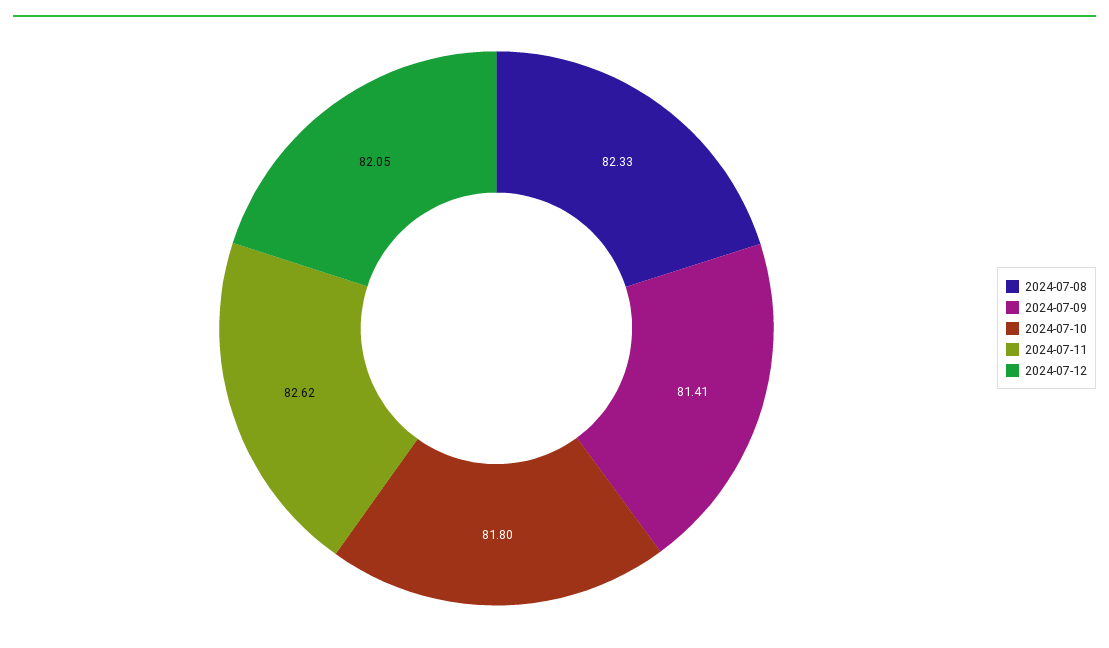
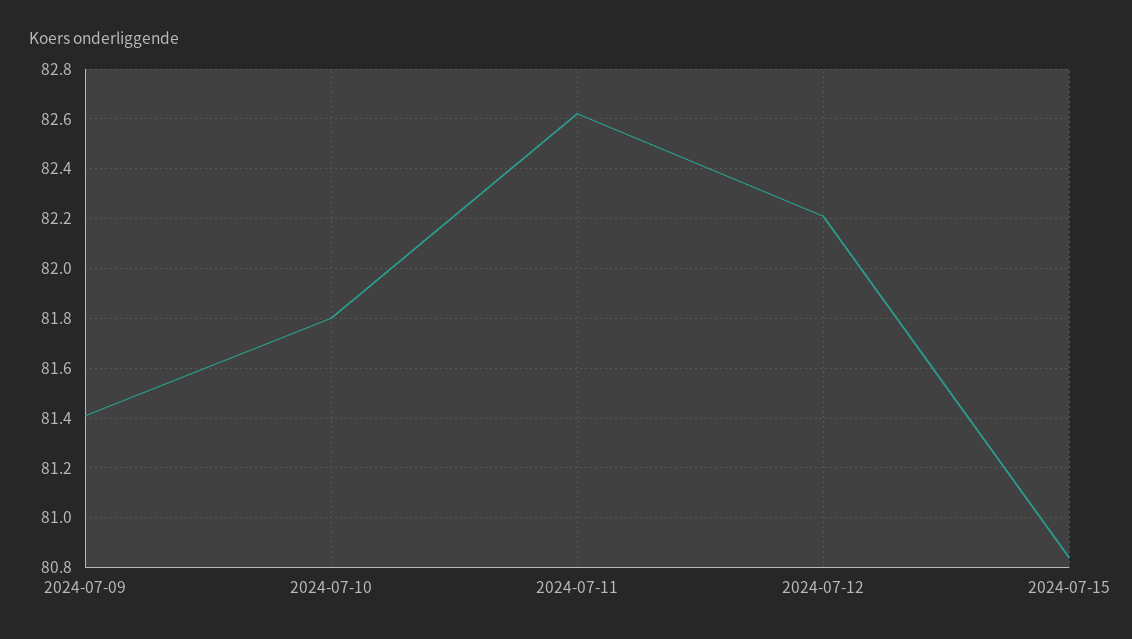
2024-07-08: 82.33 -> none
2024-07-12: 82.05 -> 82.2
2024-07-15: none -> 80.85

